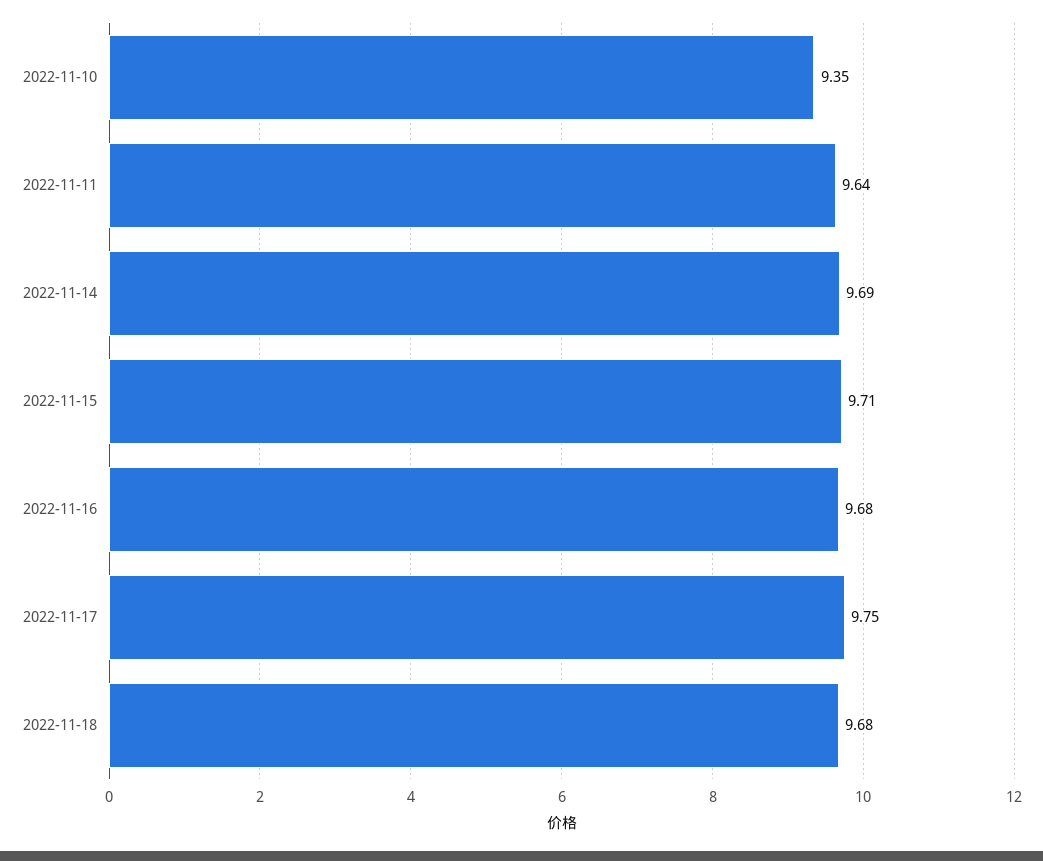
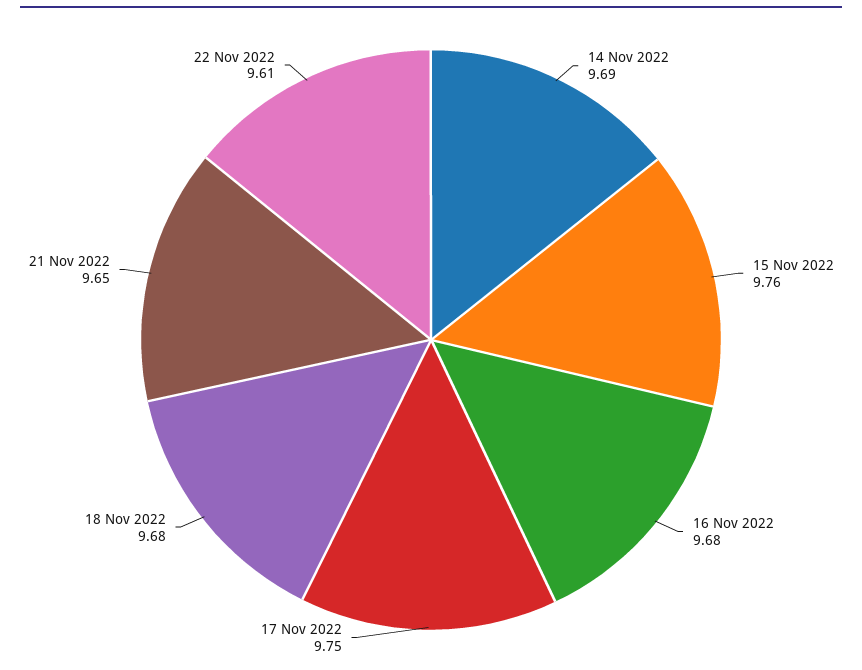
2022-11-10: 9.35 -> none
2022-11-11: 9.64 -> none
2022-11-15: 9.71 -> 9.76
21 Nov 2022: none -> 9.65
22 Nov 2022: none -> 9.61

